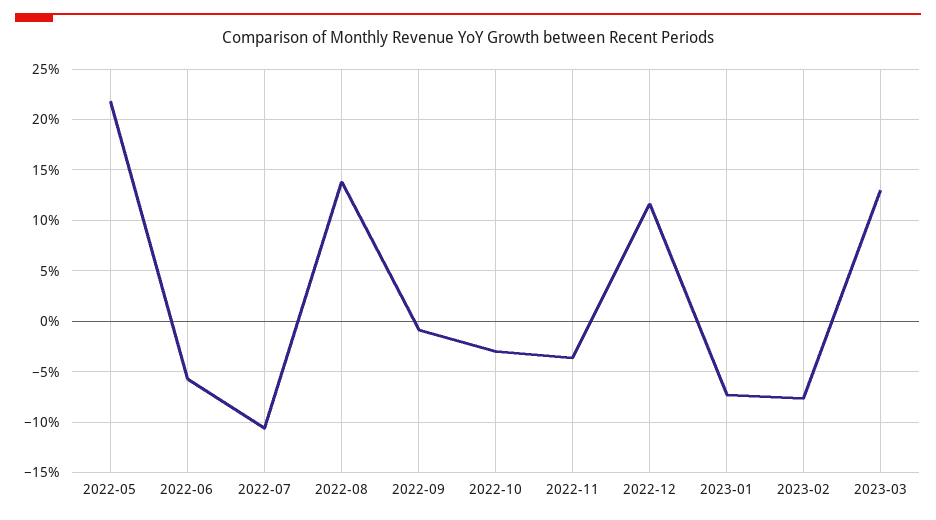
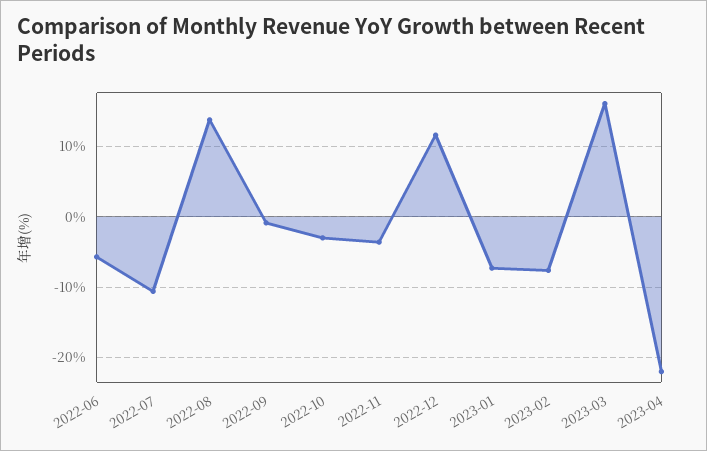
2022-05: 22 -> none
2023-03: 13 -> 16
2023-04: none -> -22

